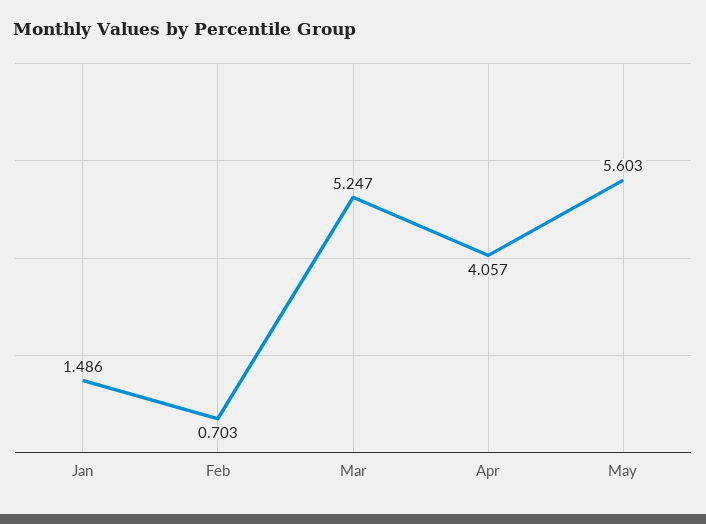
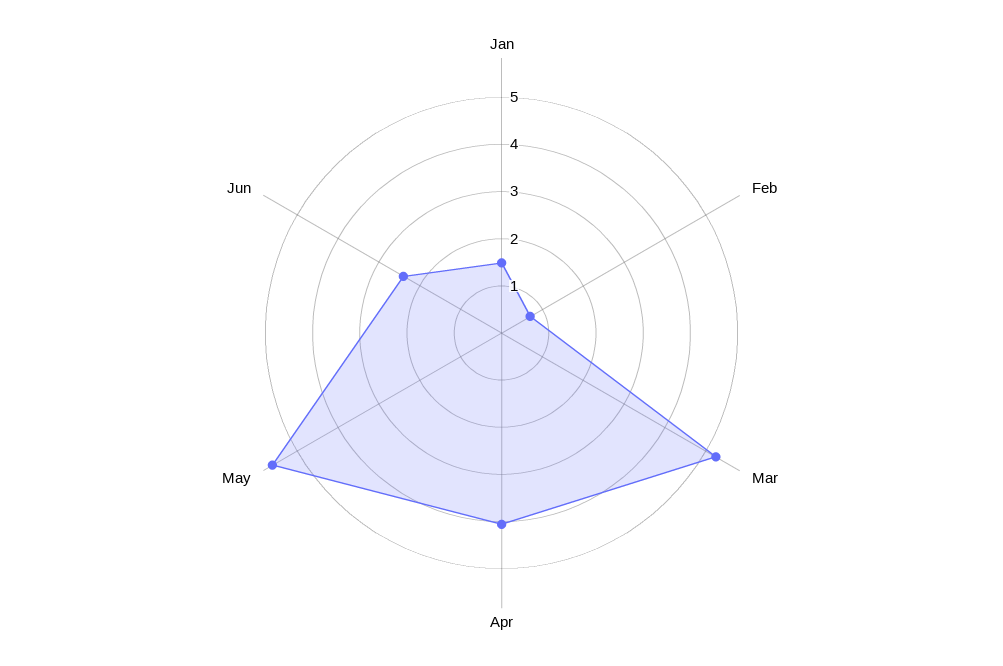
Jun: none -> 2.4

